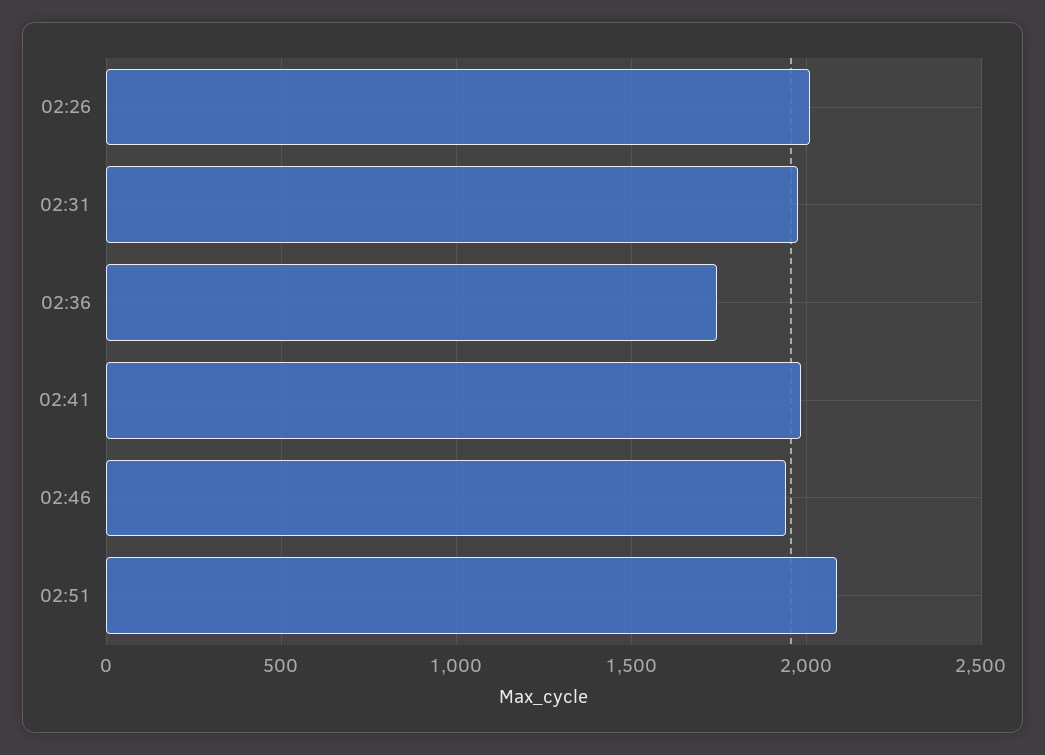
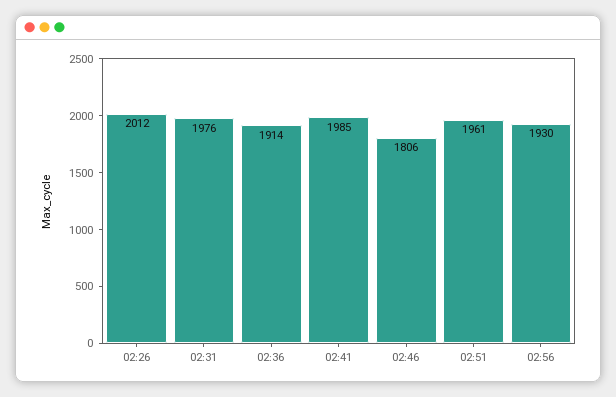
02:36: 1750 -> 1914
02:46: 1950 -> 1806
02:51: 2100 -> 1961
02:56: none -> 1930

